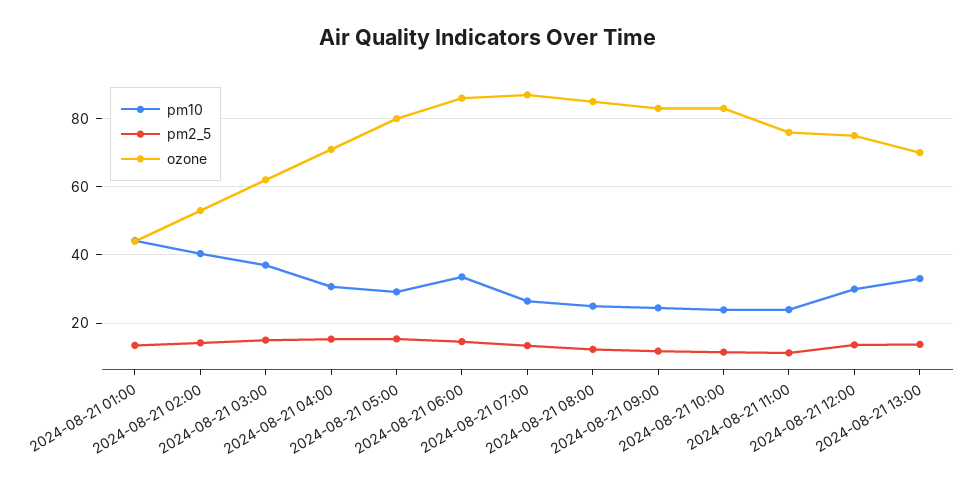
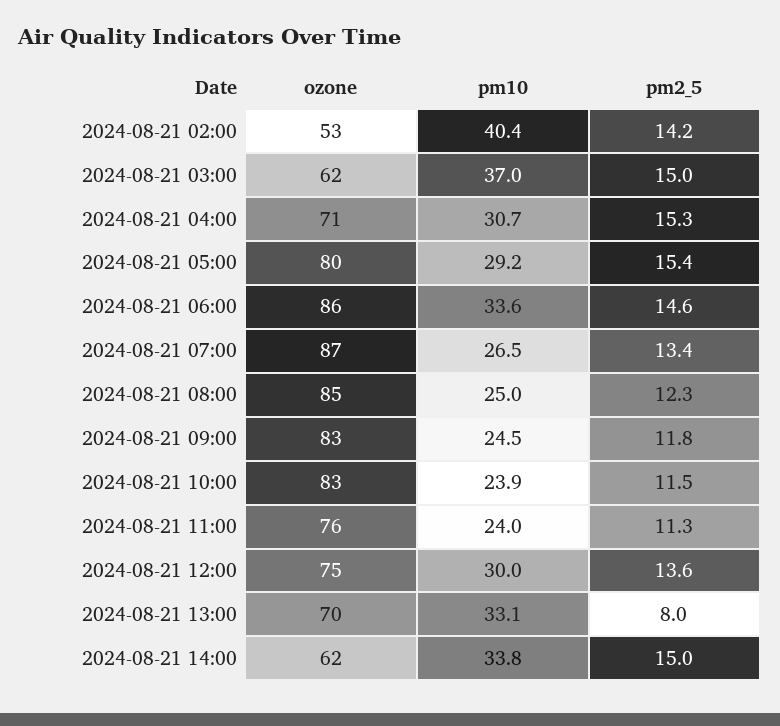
pm10, 2024-08-21 01:00: 44 -> none
pm2_5, 2024-08-21 01:00: 14 -> none
ozone, 2024-08-21 01:00: 44 -> none
pm2_5, 2024-08-21 13:00: 14 -> 8
ozone, 2024-08-21 14:00: none -> 62
pm10, 2024-08-21 14:00: none -> 33.8
pm2_5, 2024-08-21 14:00: none -> 15

